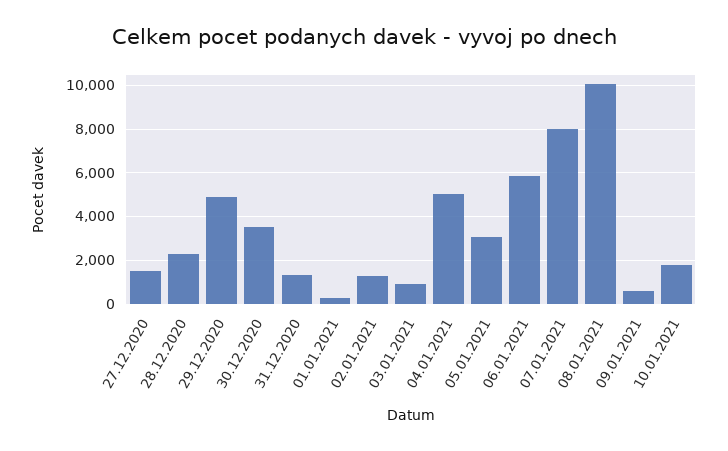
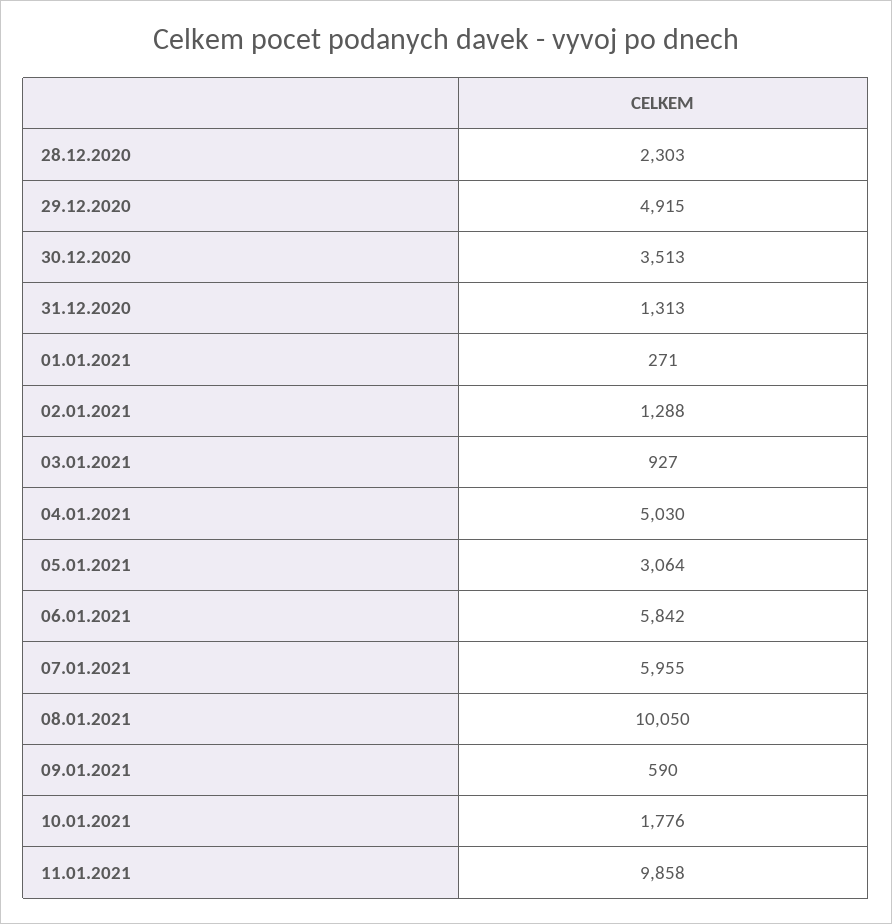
27.12.2020: 1500 -> none
07.01.2021: 8000 -> 5955
11.01.2021: none -> 9858

